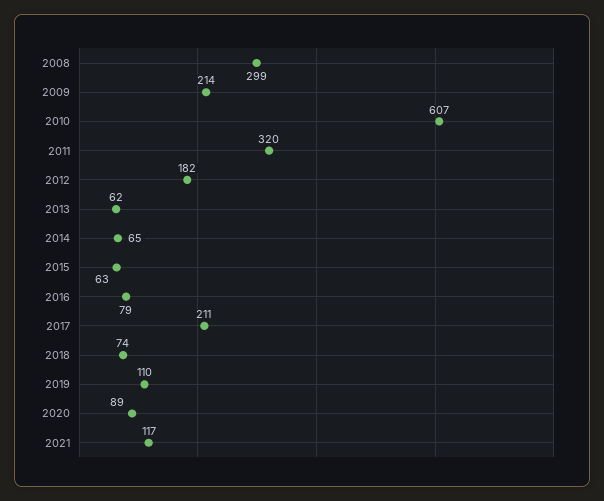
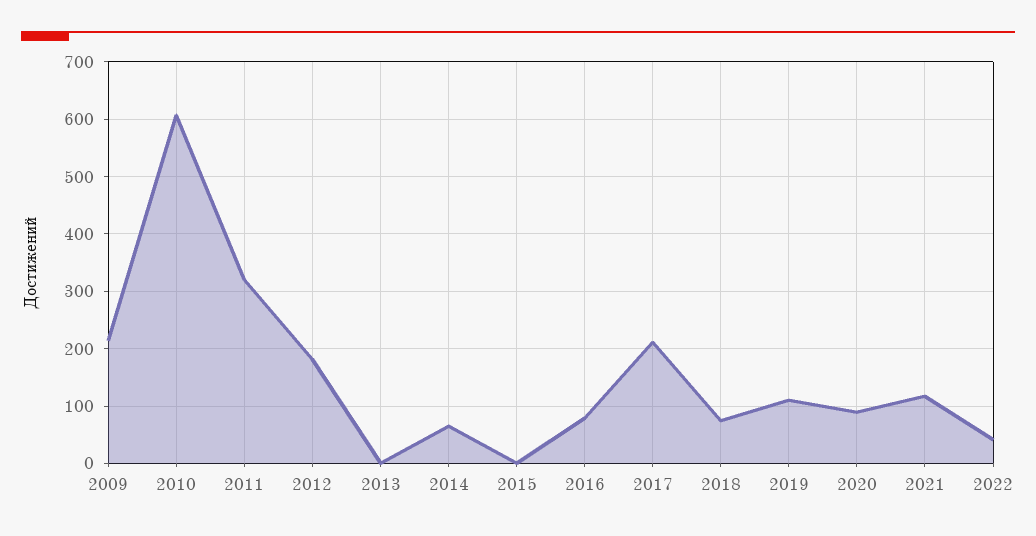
2008: 299 -> none
2013: 62 -> 0
2015: 63 -> 0
2022: none -> 40

